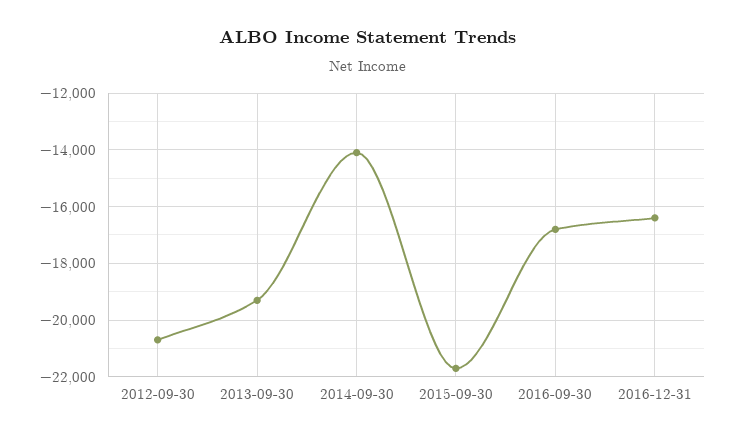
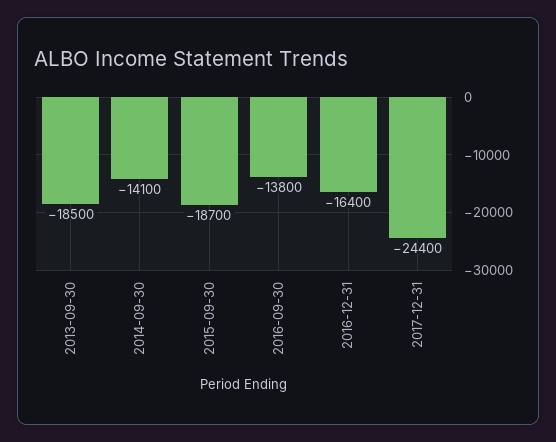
2012-09-30: -20750 -> none
2013-09-30: -19250 -> -18500
2015-09-30: -21750 -> -18700
2016-09-30: -16750 -> -13800
2017-12-31: none -> -24400

